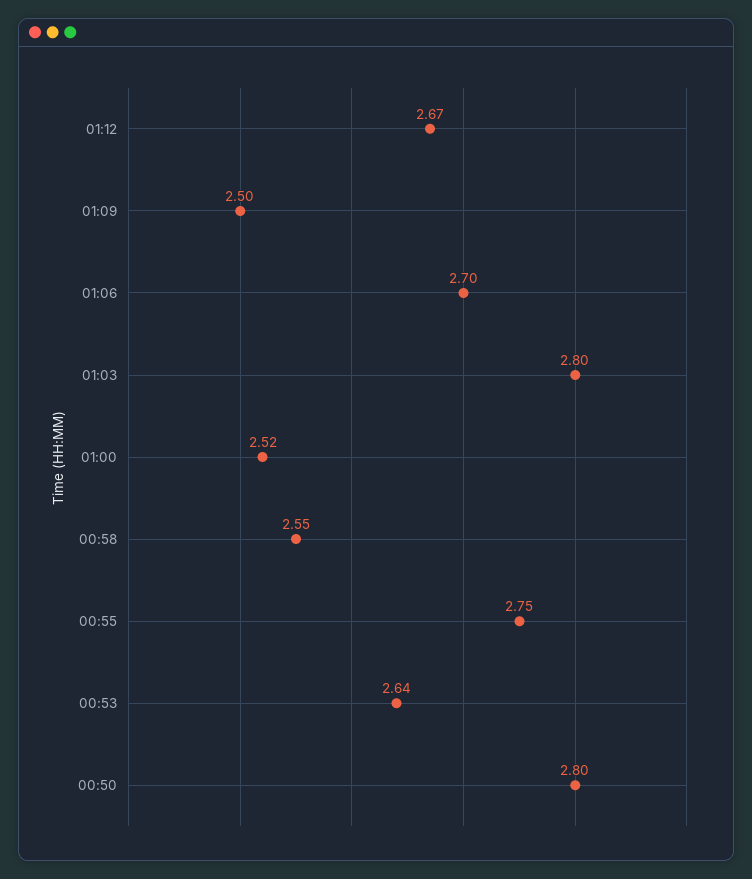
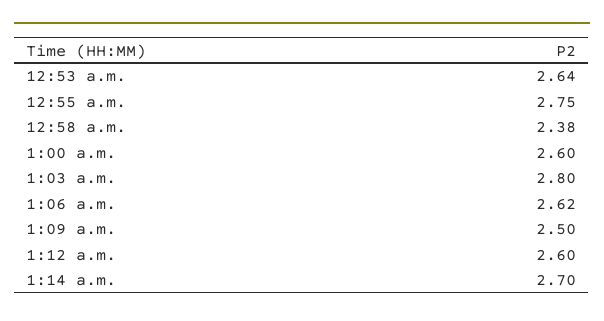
01:12: 2.67 -> 2.6
01:06: 2.7 -> 2.62
01:00: 2.52 -> 2.6
00:58: 2.55 -> 2.38
00:50: 2.8 -> none
1:14 a.m.: none -> 2.7

